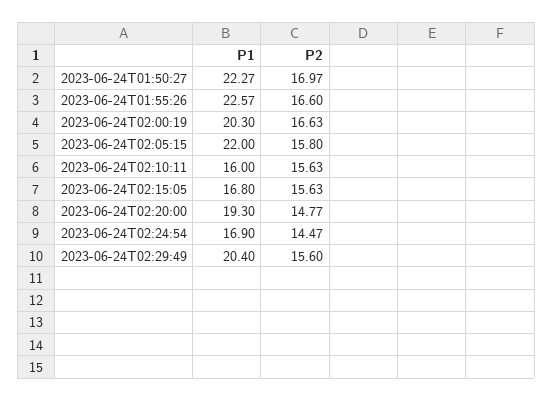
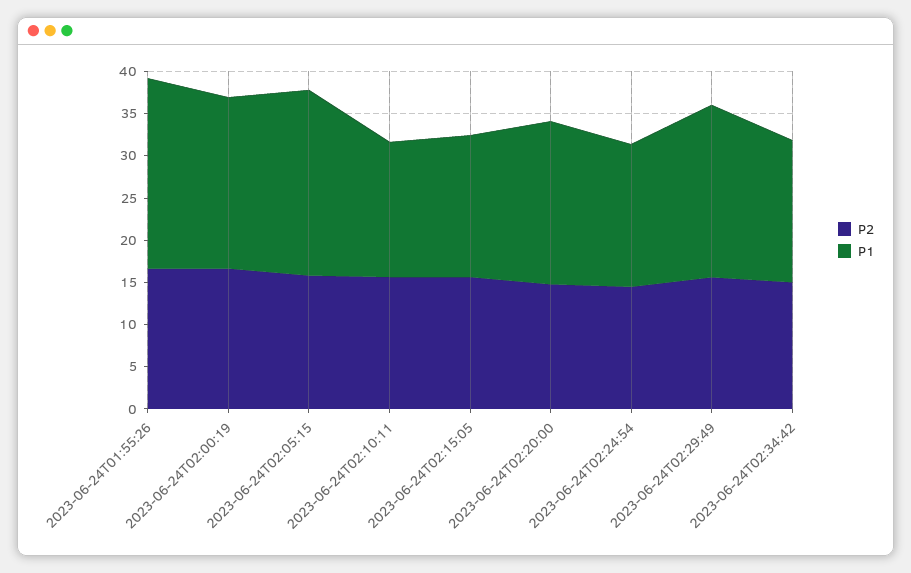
P1, 2023-06-24T01:50:27: 22.27 -> none
P2, 2023-06-24T01:50:27: 16.97 -> none
P2, 2023-06-24T02:34:42: none -> 15
P1, 2023-06-24T02:34:42: none -> 17

